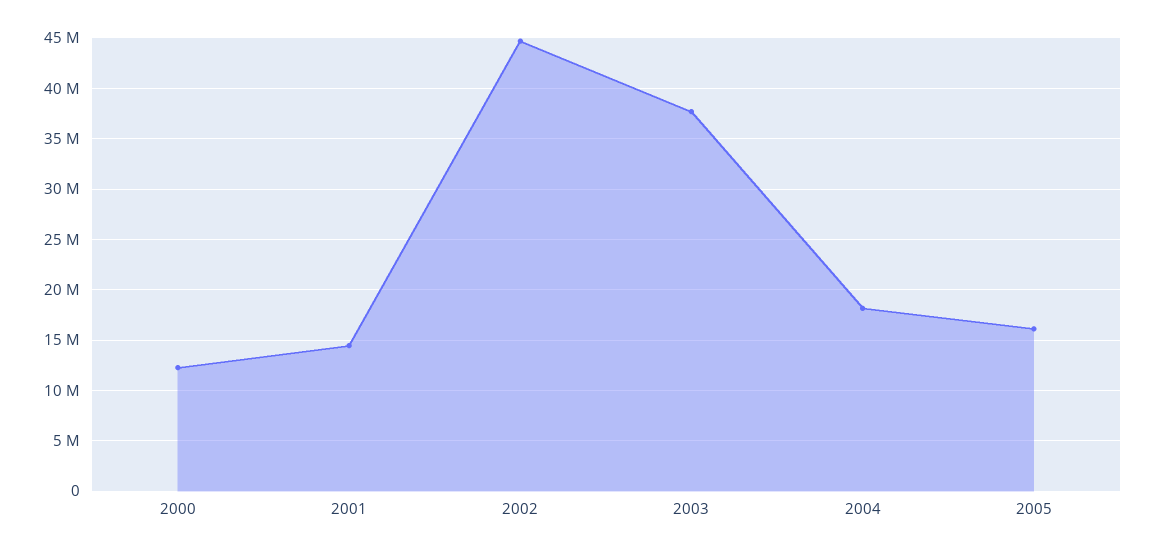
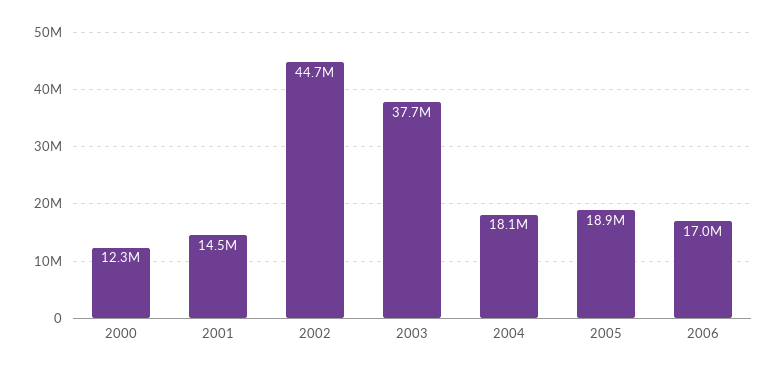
2005: 16000000 -> 18900000
2006: none -> 17000000

